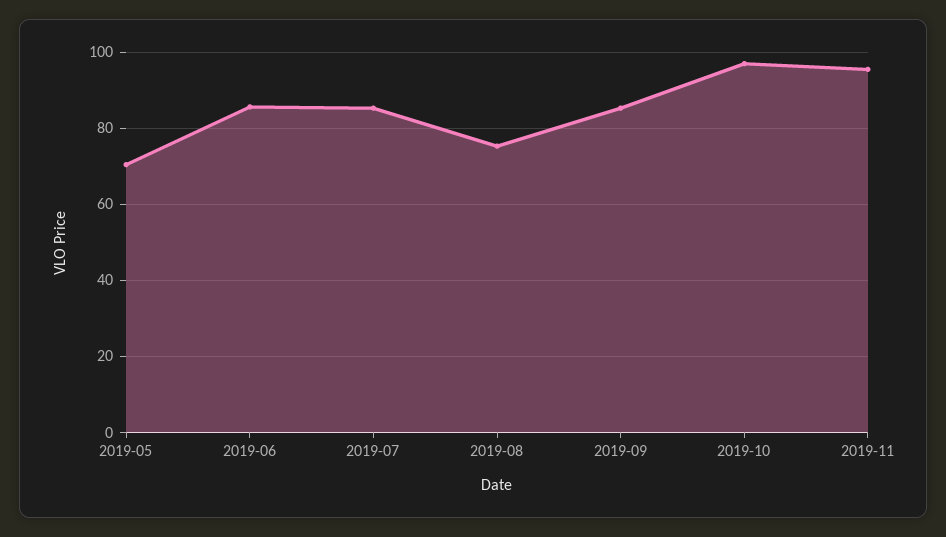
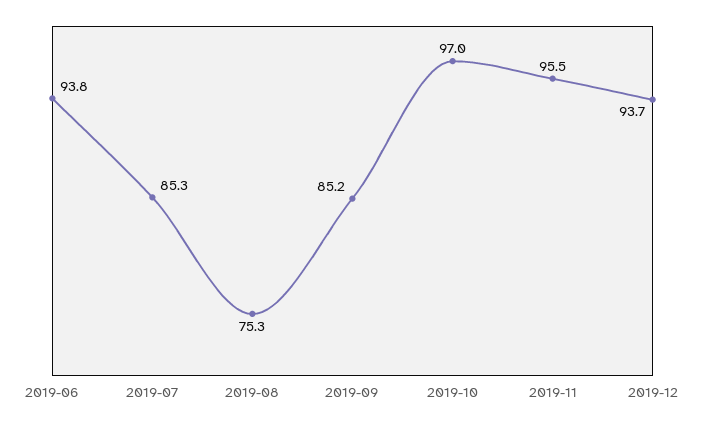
2019-05: 70 -> none
2019-06: 86 -> 93.8
2019-12: none -> 93.7

